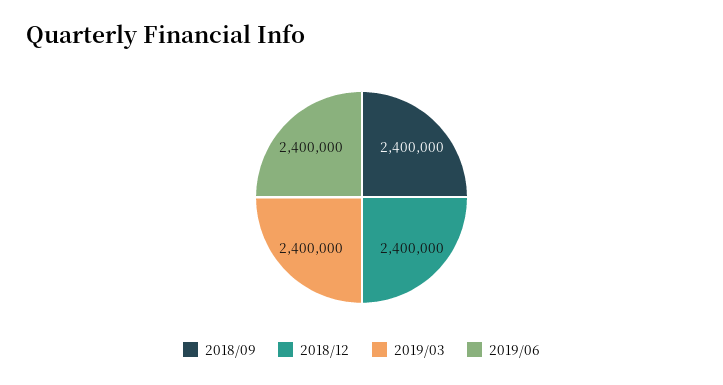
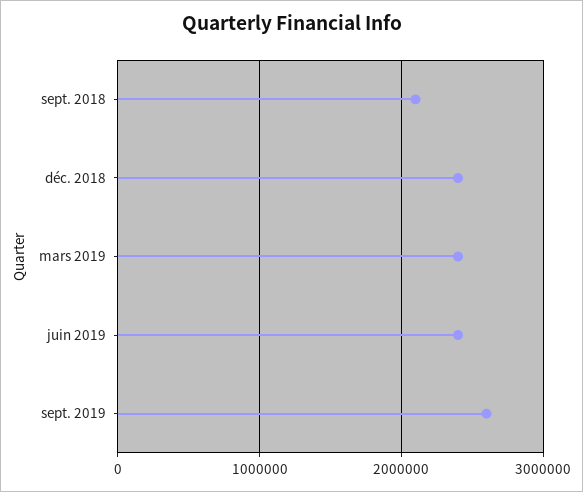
2018/09: 2400000 -> 2100000
sept. 2019: none -> 2600000

